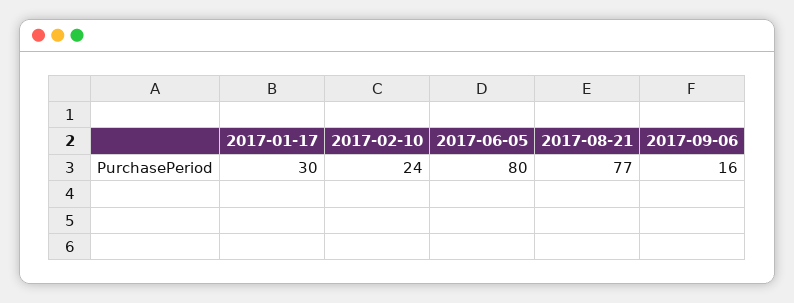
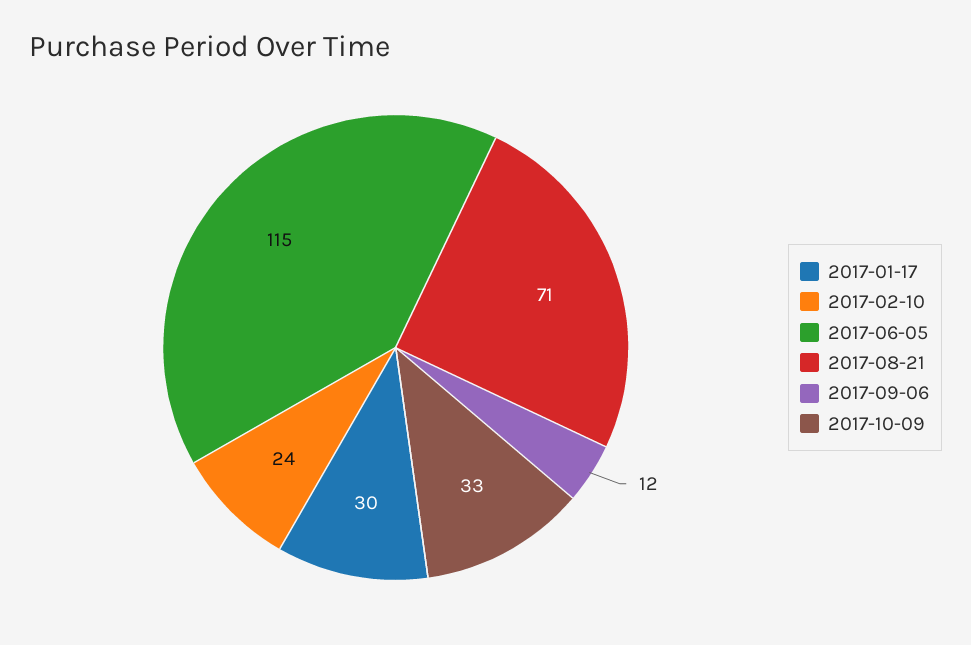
2017-06-05: 80 -> 115
2017-08-21: 77 -> 71
2017-09-06: 16 -> 12
2017-10-09: none -> 33

